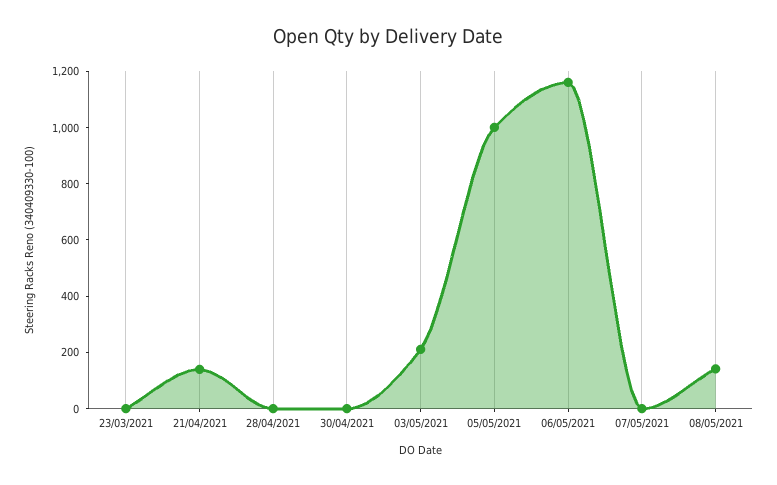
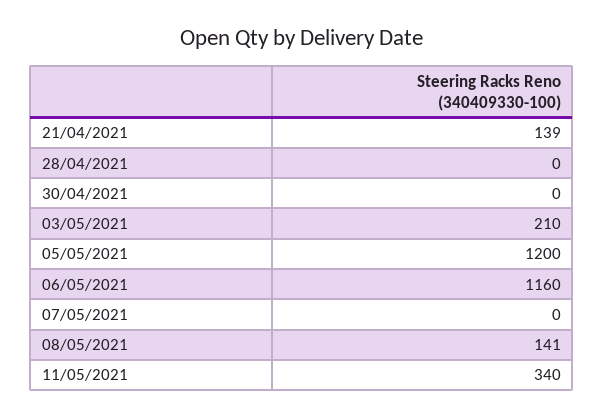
23/03/2021: 0 -> none
05/05/2021: 1000 -> 1200
11/05/2021: none -> 340

